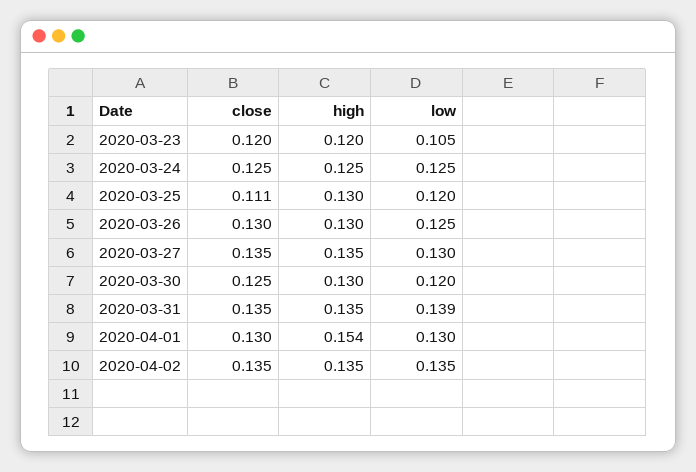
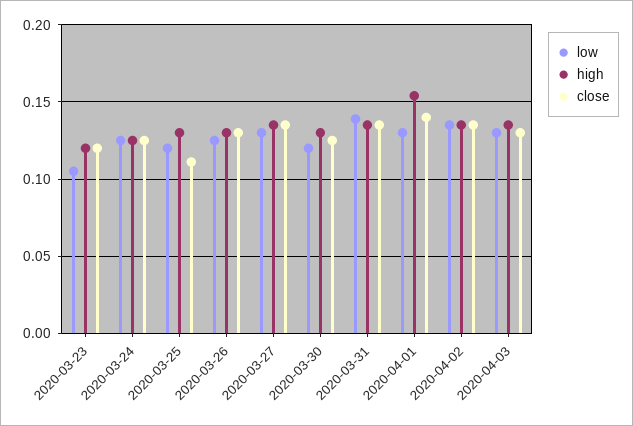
close, 2020-04-01: 0.13 -> 0.14
low, 2020-04-03: none -> 0.13
high, 2020-04-03: none -> 0.135
close, 2020-04-03: none -> 0.13

